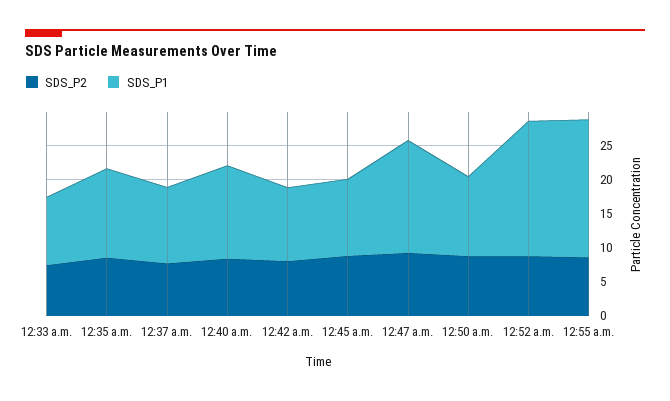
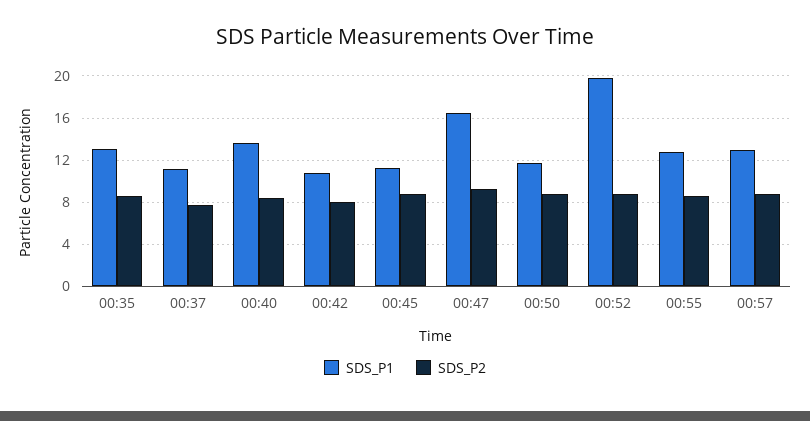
SDS_P2, 12:33 a.m.: 7.5 -> none
SDS_P1, 12:33 a.m.: 10 -> none
SDS_P1, 12:55 a.m.: 20 -> 13
SDS_P1, 00:57: none -> 13
SDS_P2, 00:57: none -> 9

